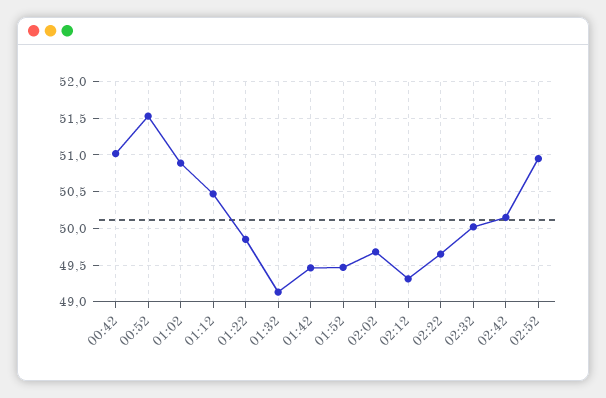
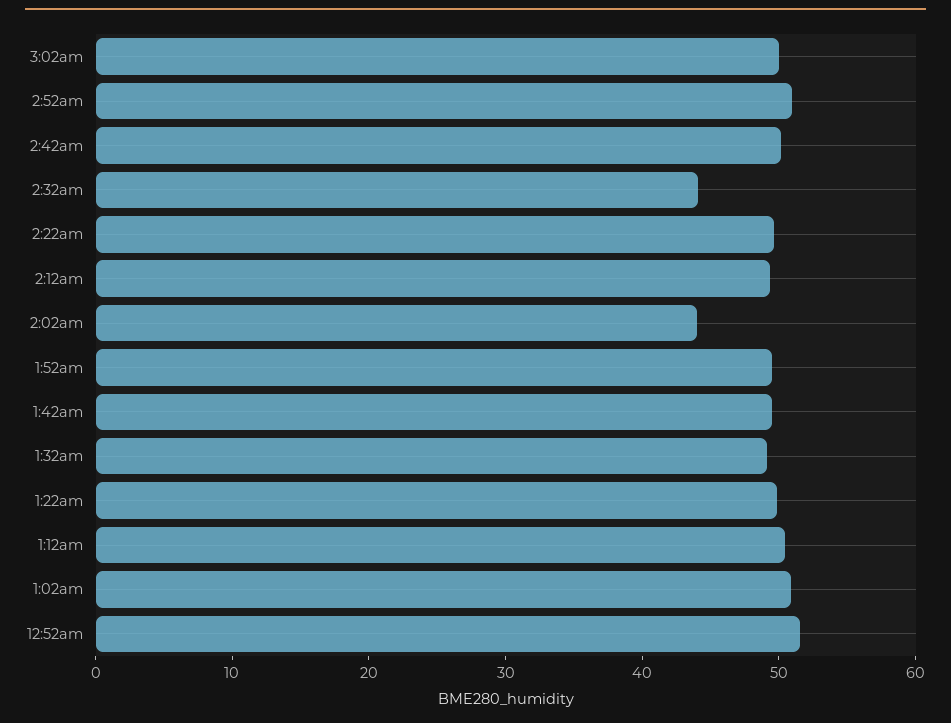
00:42: 51 -> none
02:02: 49.7 -> 44
02:32: 50 -> 44
3:02am: none -> 50

